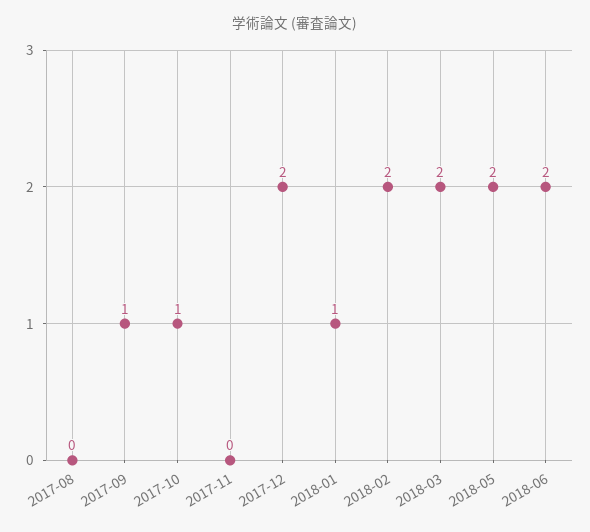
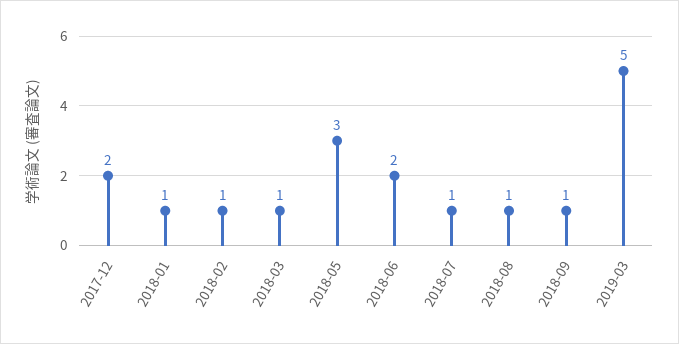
2017-08: 0 -> none
2017-09: 1 -> none
2017-10: 1 -> none
2017-11: 0 -> none
2018-02: 2 -> 1
2018-03: 2 -> 1
2018-05: 2 -> 3
2018-07: none -> 1
2018-08: none -> 1
2018-09: none -> 1
2019-03: none -> 5

